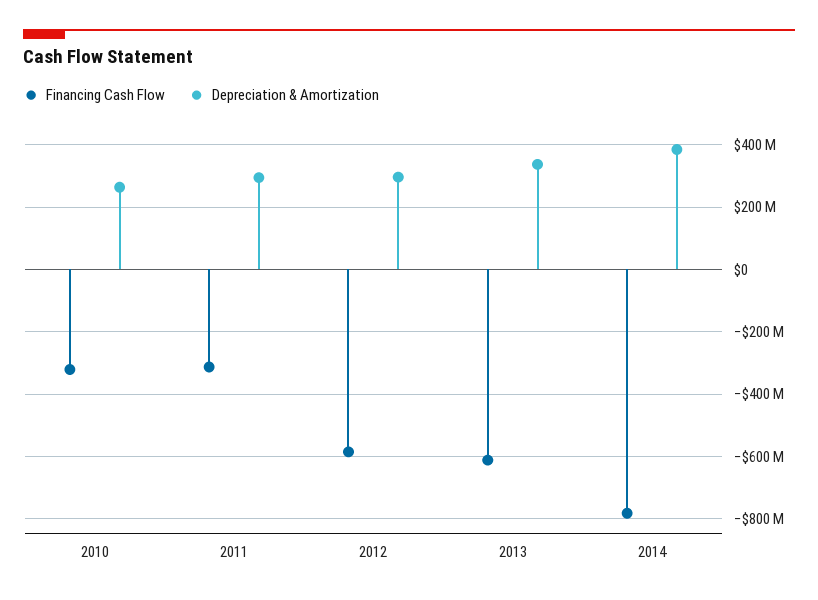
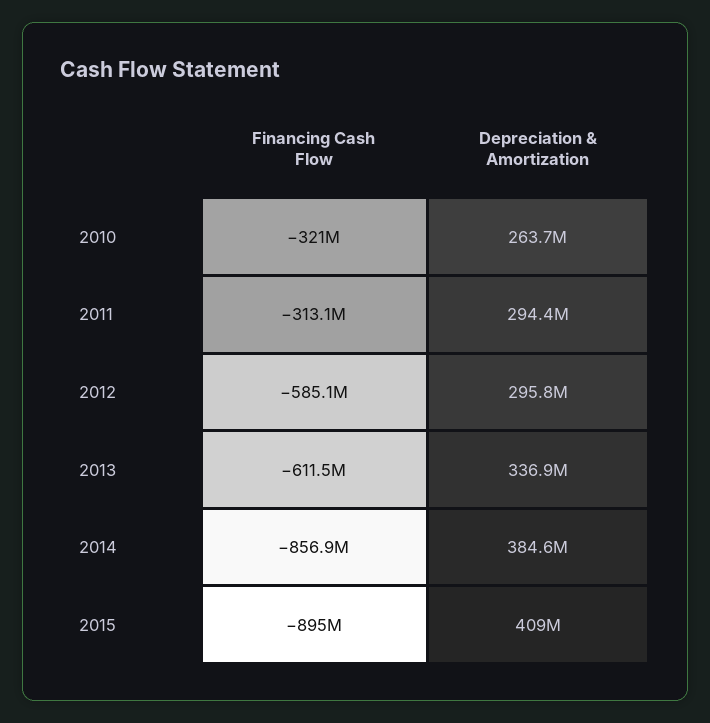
Financing Cash Flow, 2014: -780000000 -> -856900000
Financing Cash Flow, 2015: none -> -895000000
Depreciation & Amortization, 2015: none -> 409000000

